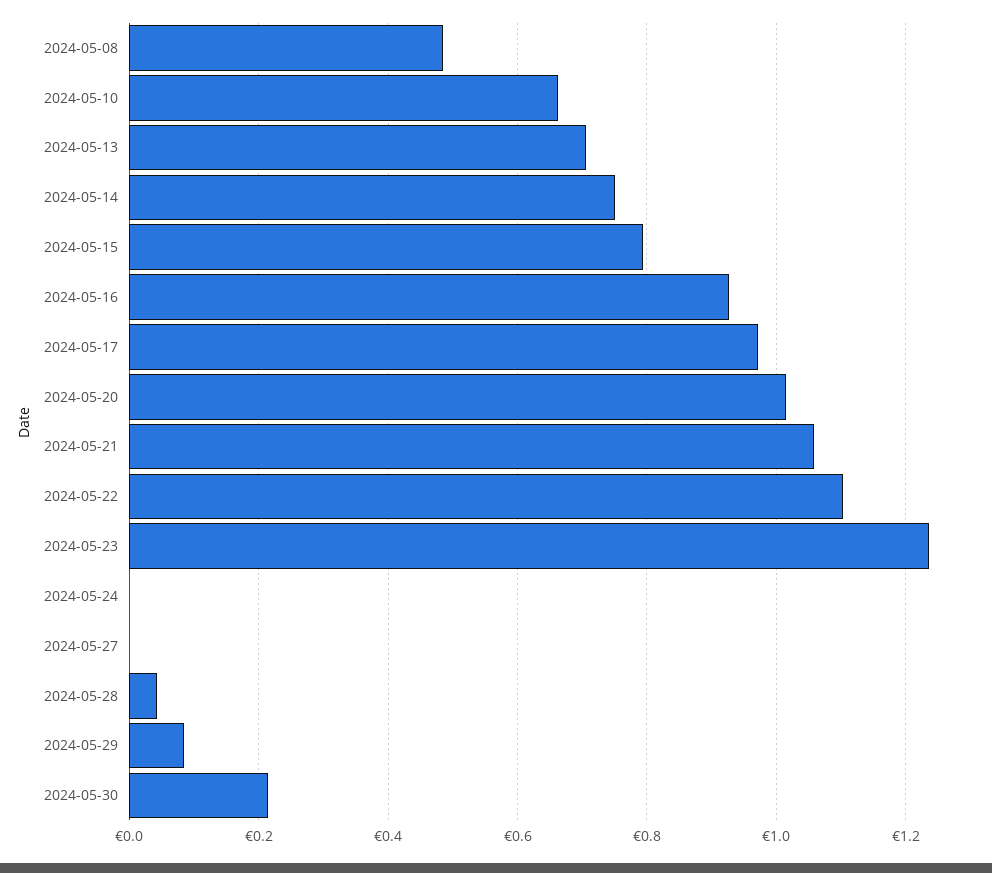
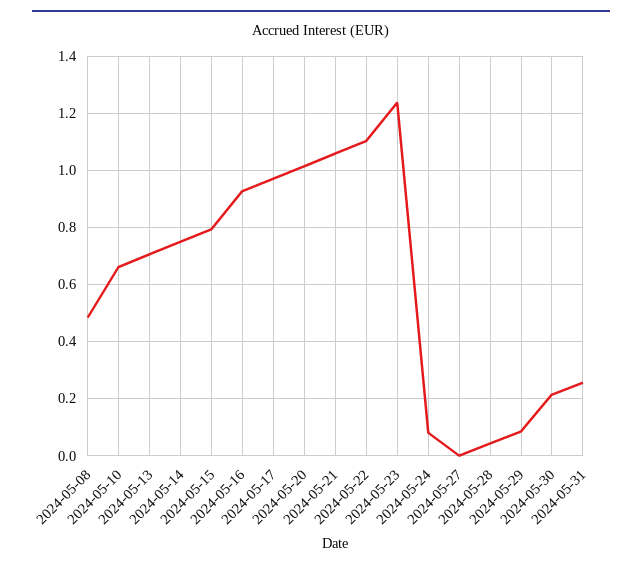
2024-05-24: 0 -> 0.075
2024-05-31: none -> 0.25

